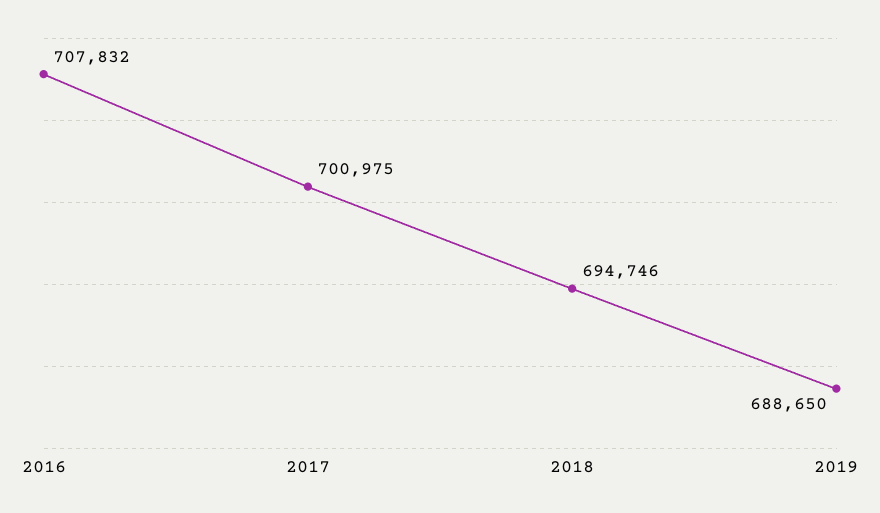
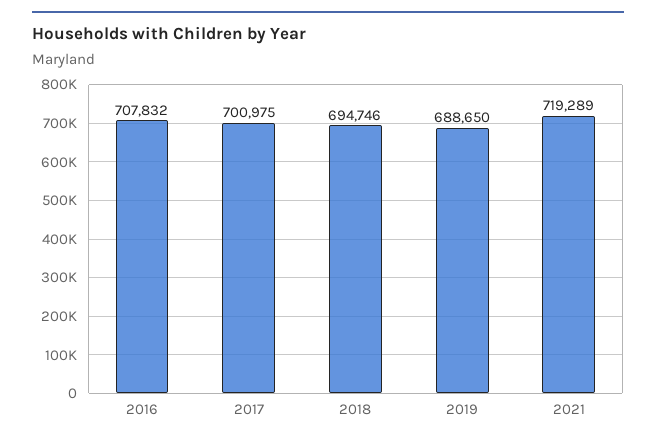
2021: none -> 719289

